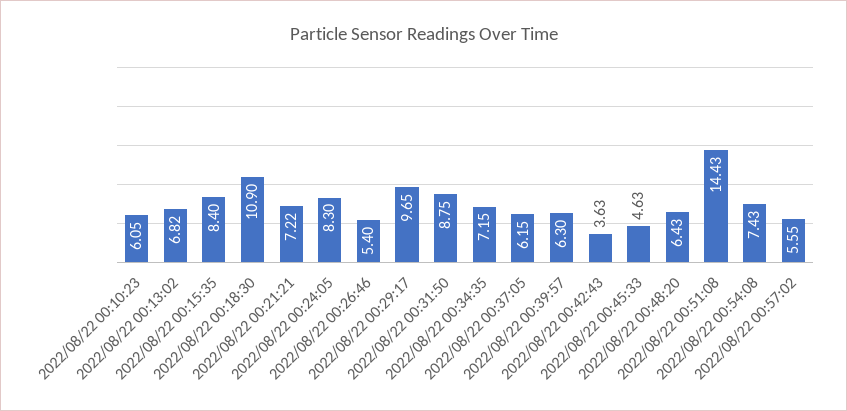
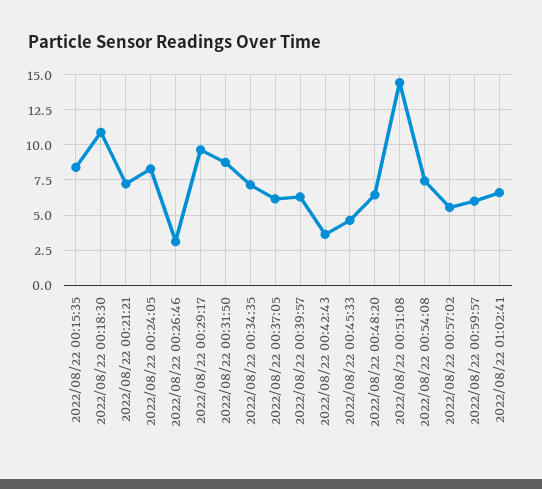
2022/08/22 00:10:23: 6.05 -> none
2022/08/22 00:13:02: 6.82 -> none
2022/08/22 00:26:46: 5.4 -> 3
2022/08/22 00:59:57: none -> 6
2022/08/22 01:02:41: none -> 6.5

